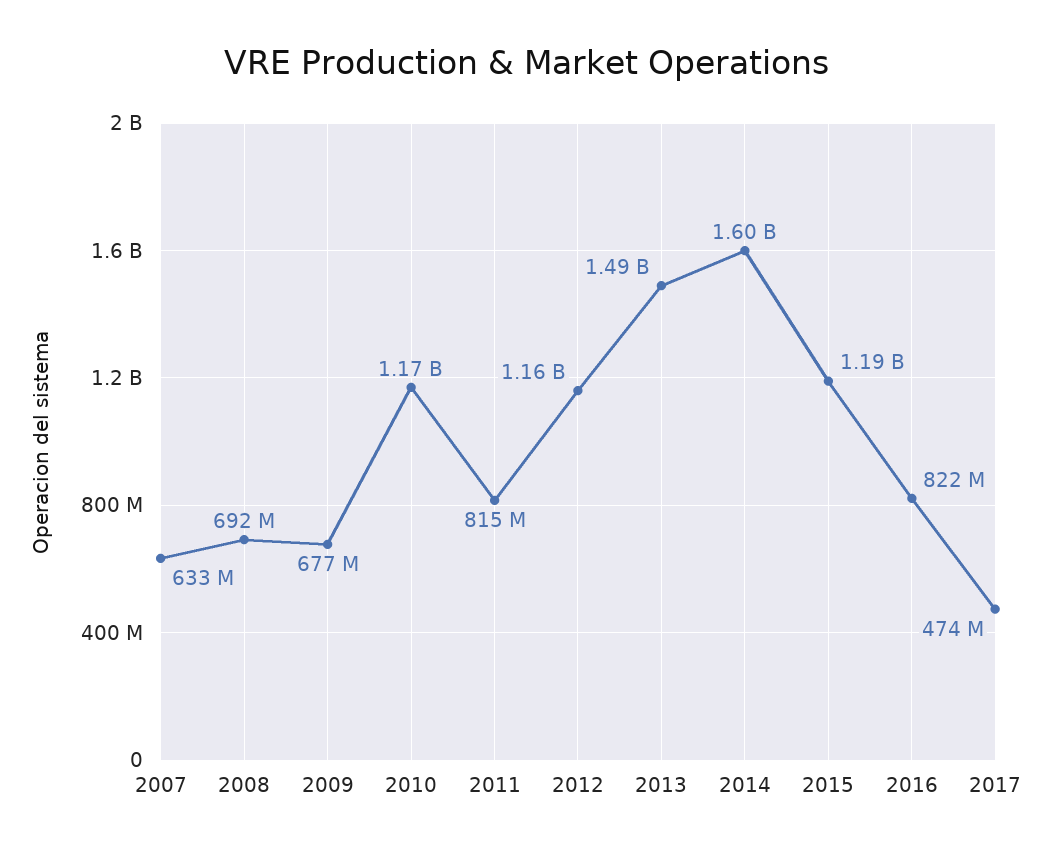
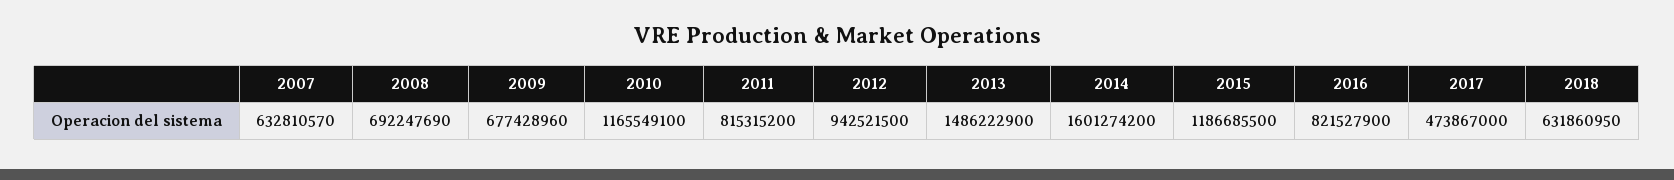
2012: 1160000000 -> 942521500
2018: none -> 631860950

